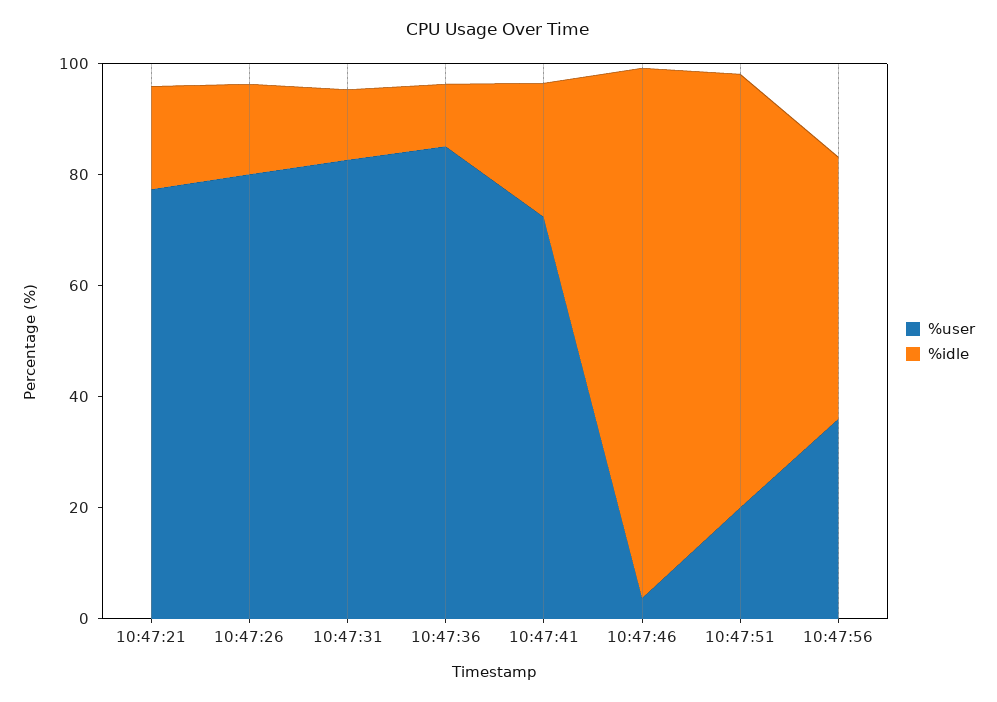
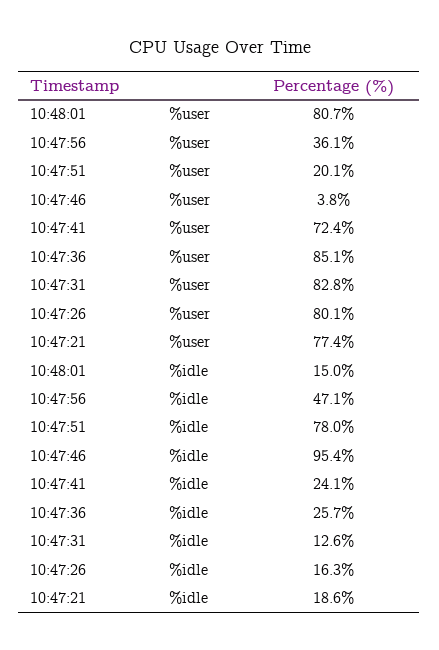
%idle, 10:47:36: 10 -> 25.7
%user, 10:48:01: none -> 80.7
%idle, 10:48:01: none -> 15

